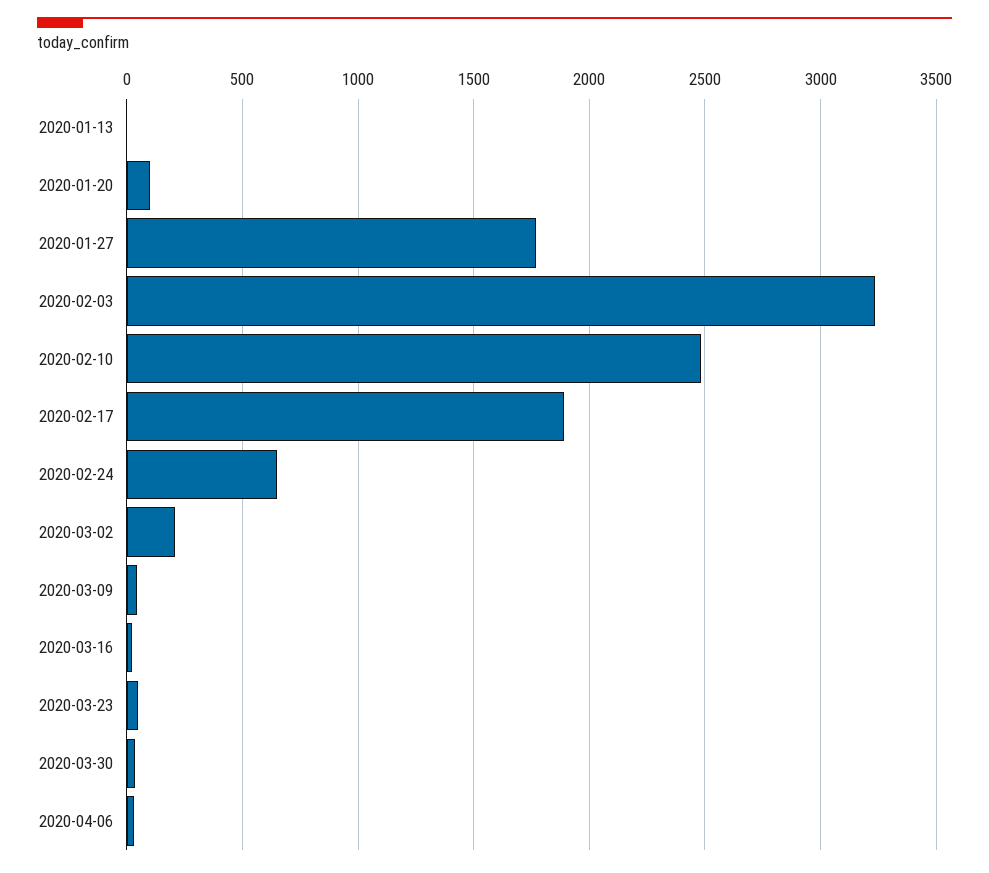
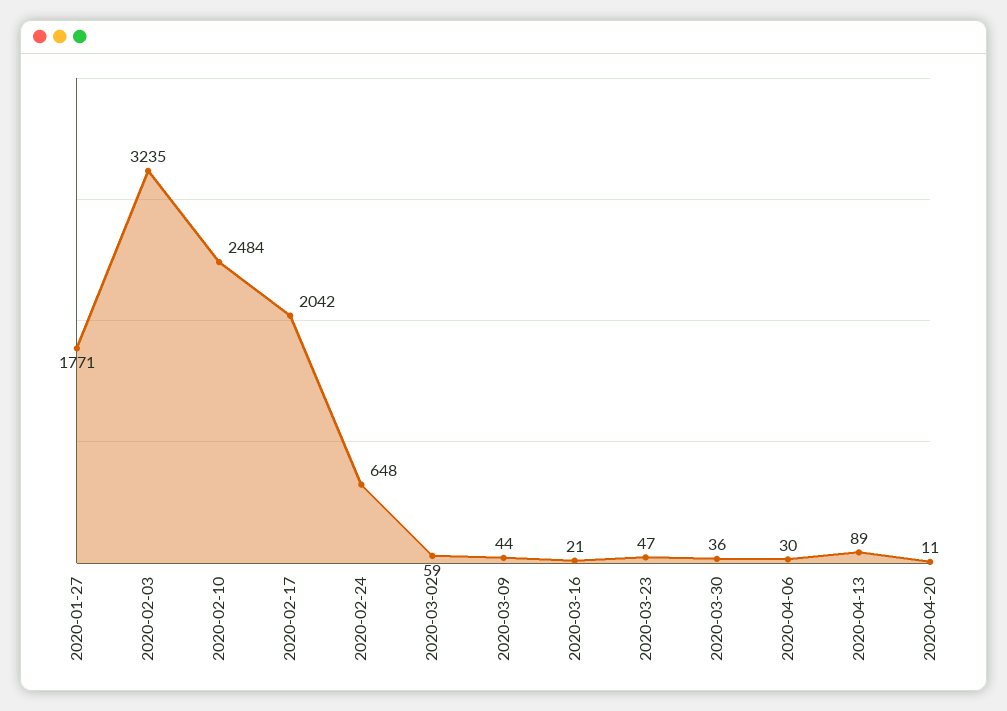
2020-01-13: 0 -> none
2020-01-20: 100 -> none
2020-02-17: 1900 -> 2042
2020-03-02: 200 -> 59
2020-04-13: none -> 89
2020-04-20: none -> 11

